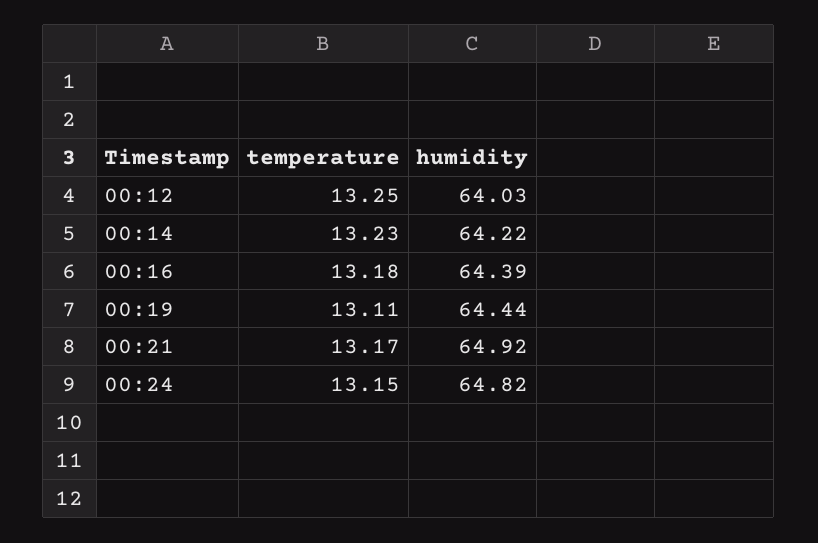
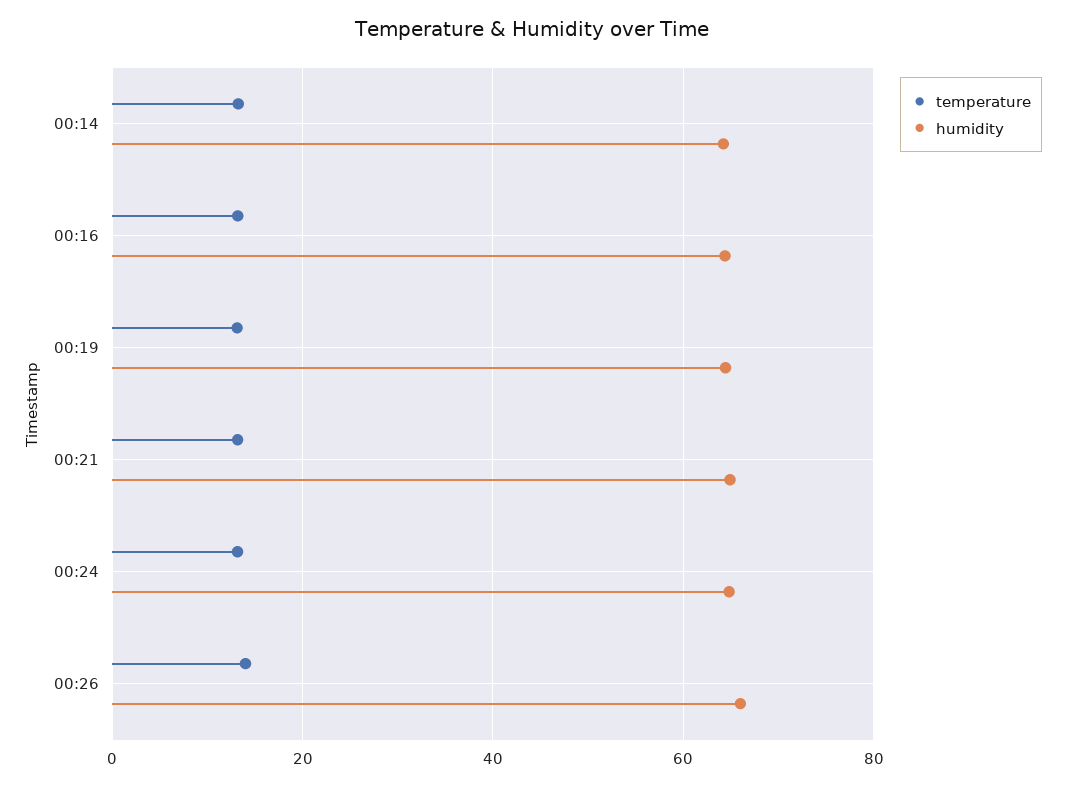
temperature, 00:12: 13.25 -> none
humidity, 00:12: 64.03 -> none
temperature, 00:26: none -> 14
humidity, 00:26: none -> 66

